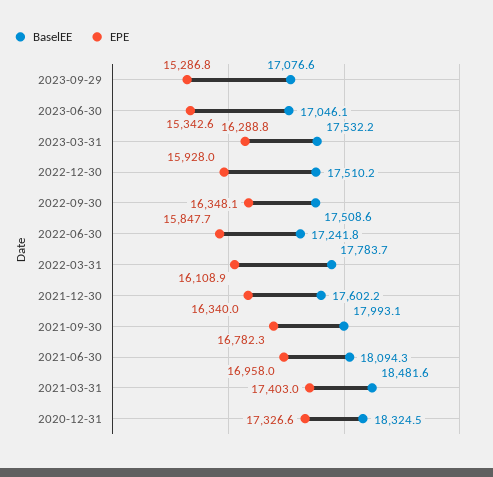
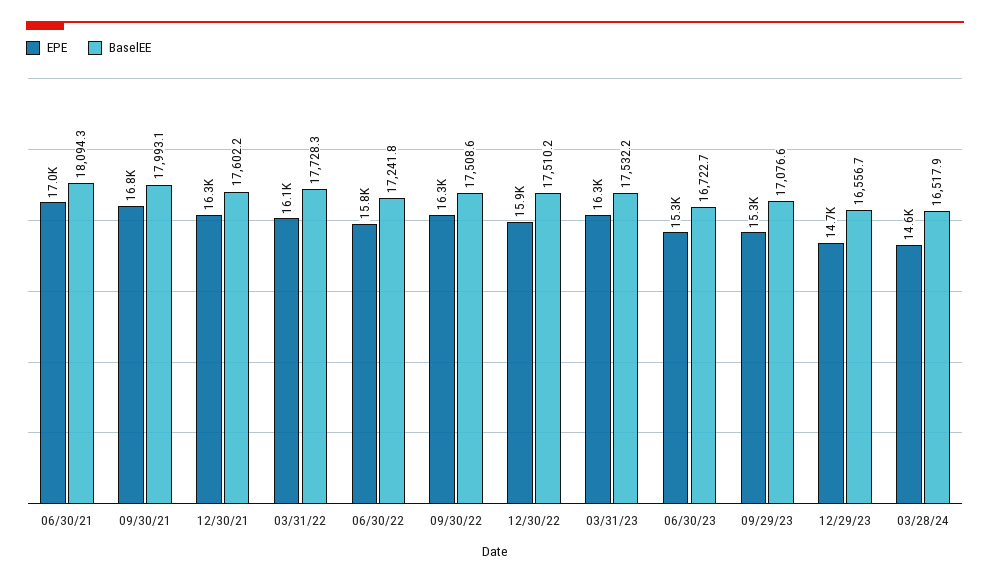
BaselEE, 2023-06-30: 17046.1 -> 16722.7
BaselEE, 2022-03-31: 17783.7 -> 17728.3
BaselEE, 2021-03-31: 18481.6 -> none
EPE, 2021-03-31: 17403 -> none
BaselEE, 2020-12-31: 18324.5 -> none
EPE, 2020-12-31: 17326.6 -> none
EPE, 12/29/23: none -> 14700
BaselEE, 12/29/23: none -> 16556.7
EPE, 03/28/24: none -> 14600
BaselEE, 03/28/24: none -> 16517.9

